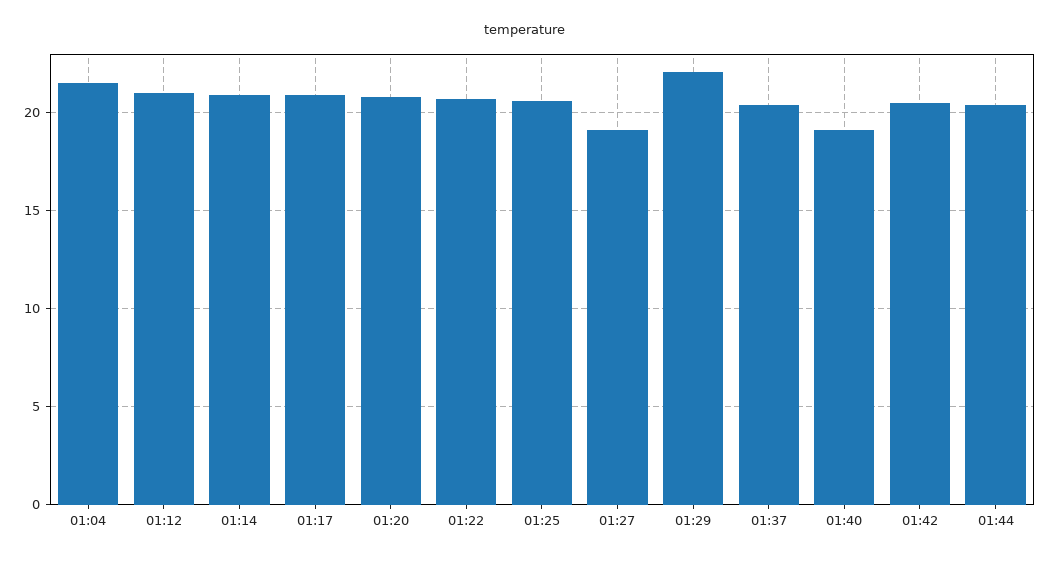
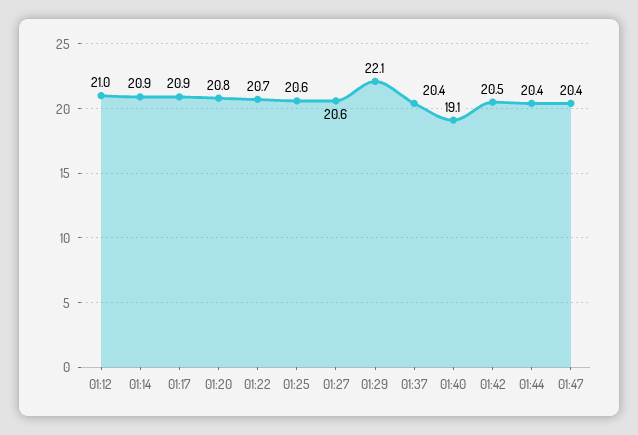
01:04: 21.5 -> none
01:27: 19 -> 20.6
01:47: none -> 20.4

